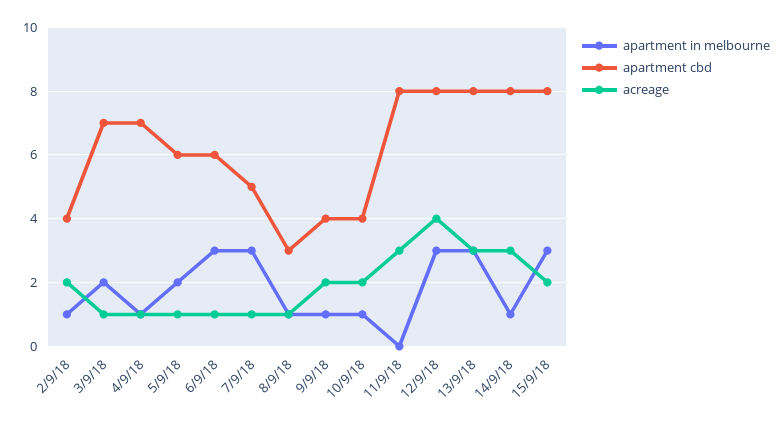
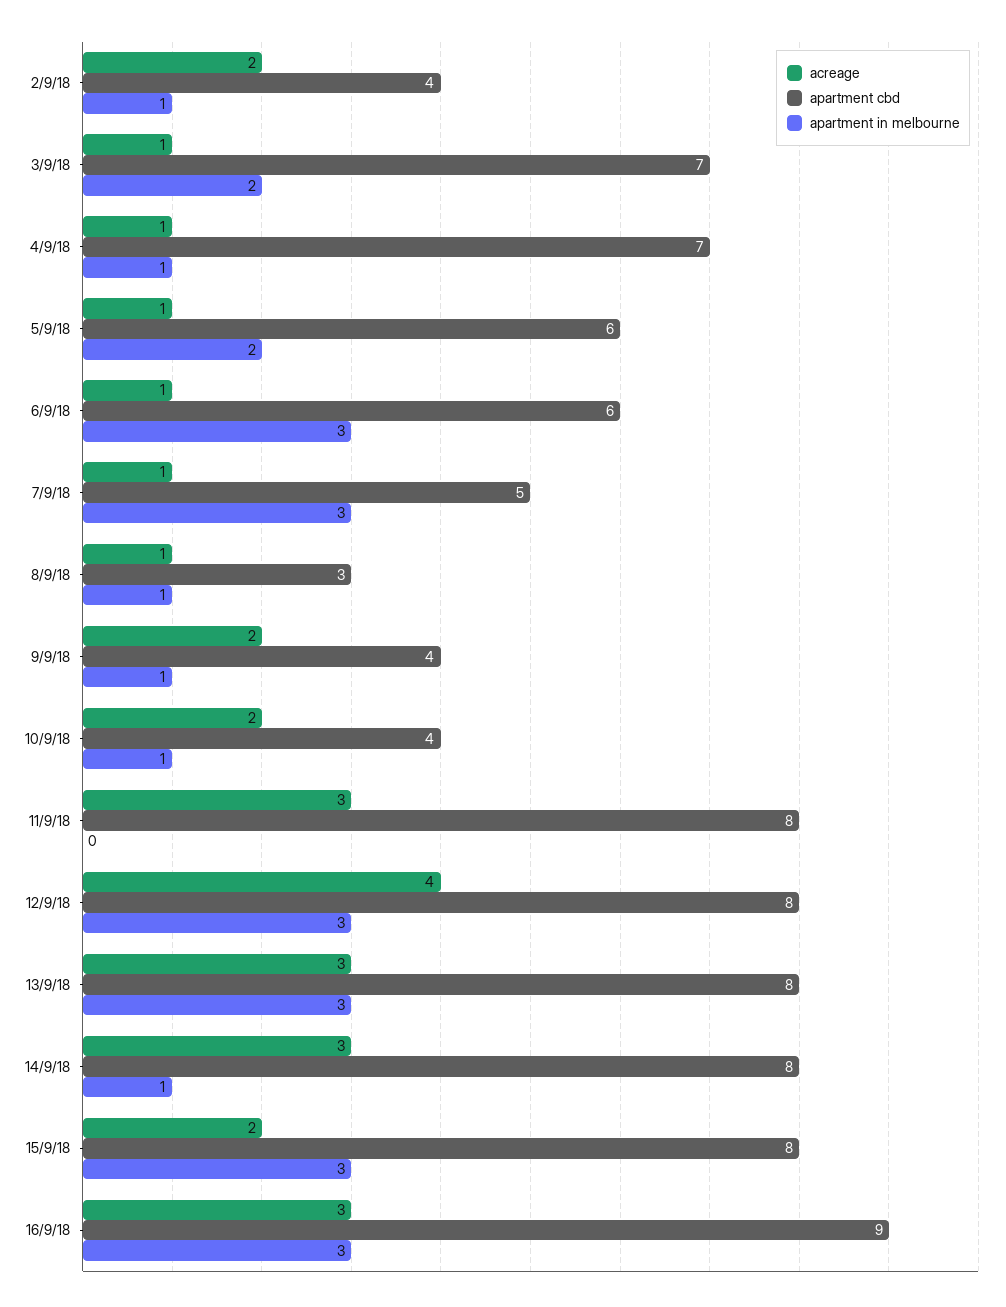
acreage, 16/9/18: none -> 3
apartment cbd, 16/9/18: none -> 9
apartment in melbourne, 16/9/18: none -> 3

